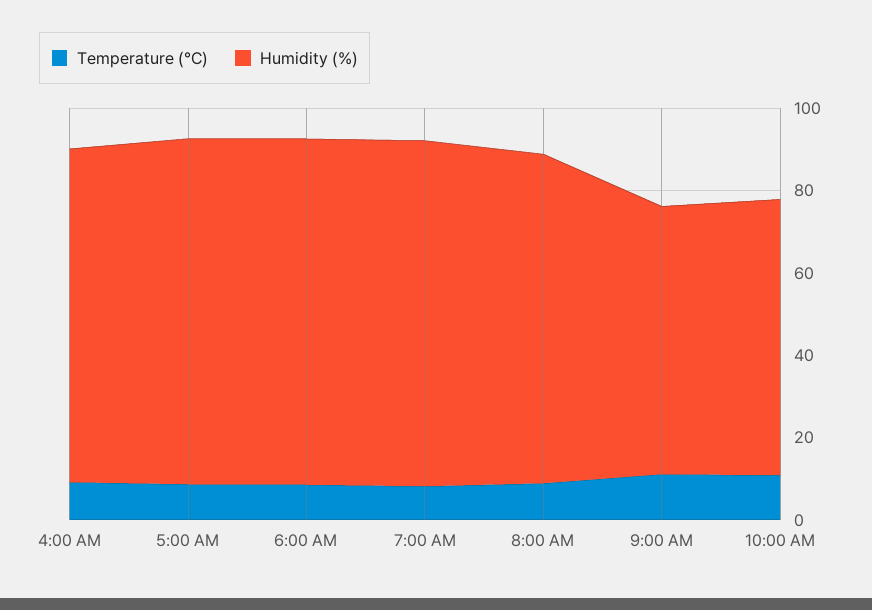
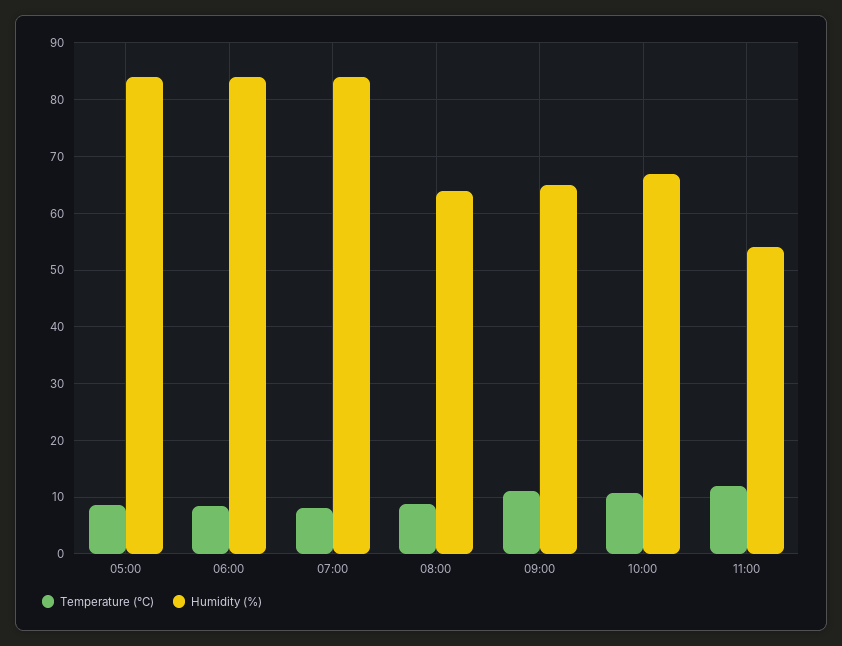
Temperature (°C), 4:00 AM: 10 -> none
Humidity (%), 4:00 AM: 80 -> none
Humidity (%), 8:00 AM: 80 -> 64
Temperature (°C), 11:00: none -> 12
Humidity (%), 11:00: none -> 54

